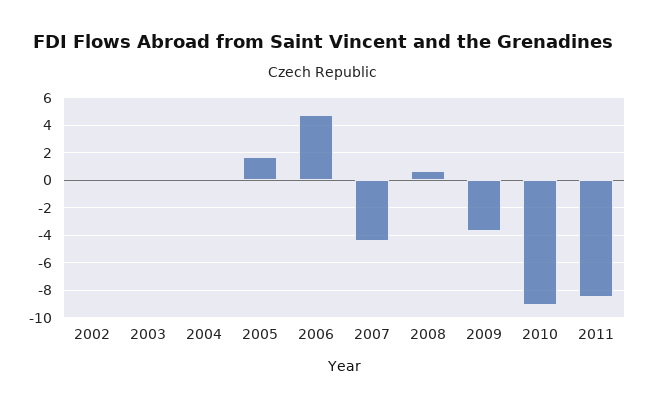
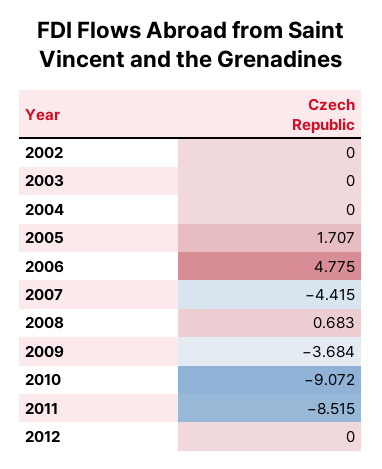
2012: none -> 0

